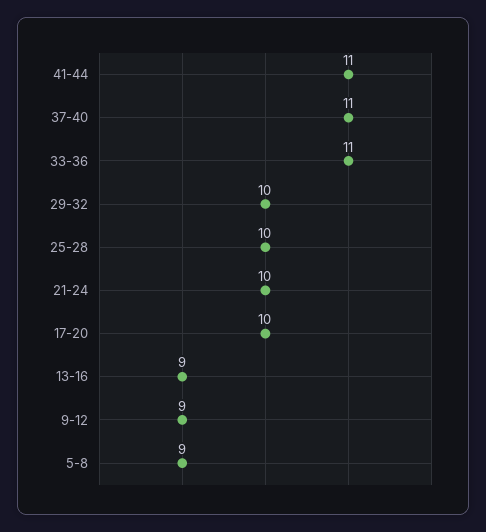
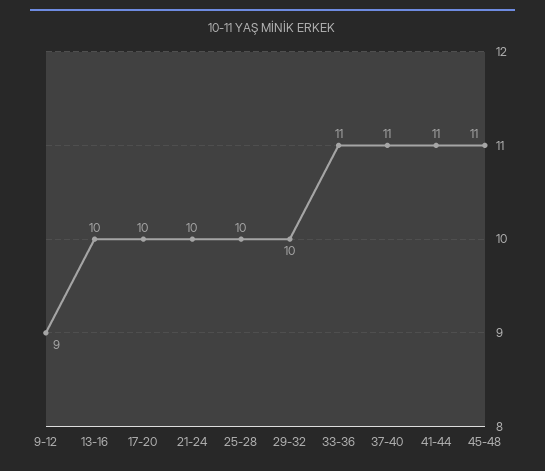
13-16: 9 -> 10
5-8: 9 -> none
45-48: none -> 11

